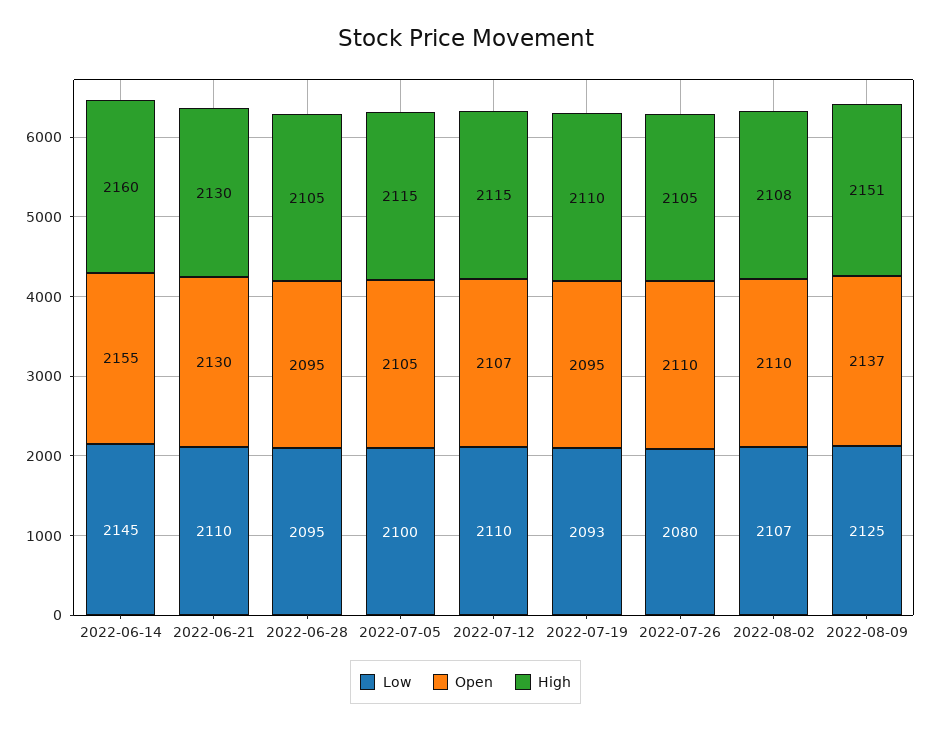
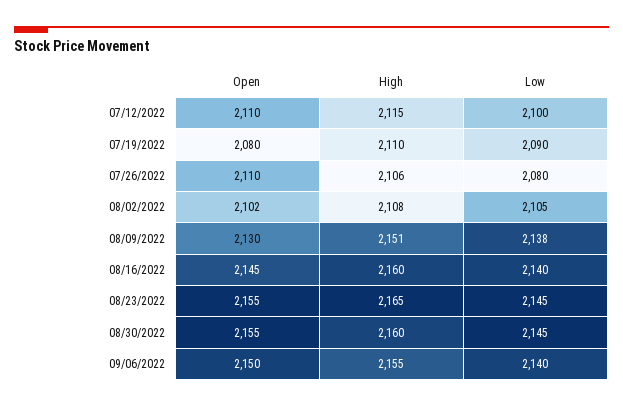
Low, 2022-06-14: 2145 -> none
Open, 2022-06-14: 2155 -> none
High, 2022-06-14: 2160 -> none
Low, 2022-06-21: 2110 -> none
Open, 2022-06-21: 2130 -> none
High, 2022-06-21: 2130 -> none
Low, 2022-06-28: 2095 -> none
Open, 2022-06-28: 2095 -> none
High, 2022-06-28: 2105 -> none
Low, 2022-07-05: 2100 -> none
Open, 2022-07-05: 2105 -> none
High, 2022-07-05: 2115 -> none
Low, 2022-07-12: 2110 -> 2100
Open, 2022-07-12: 2107 -> 2110
Low, 2022-07-19: 2093 -> 2090
Open, 2022-07-19: 2095 -> 2080
High, 2022-07-26: 2105 -> 2106
Low, 2022-08-02: 2107 -> 2105
Open, 2022-08-02: 2110 -> 2102
Low, 2022-08-09: 2125 -> 2138
Open, 2022-08-09: 2137 -> 2130
Open, 08/16/2022: none -> 2145
High, 08/16/2022: none -> 2160
Low, 08/16/2022: none -> 2140
Open, 08/23/2022: none -> 2155
High, 08/23/2022: none -> 2165
Low, 08/23/2022: none -> 2145
Open, 08/30/2022: none -> 2155
High, 08/30/2022: none -> 2160
Low, 08/30/2022: none -> 2145
Open, 09/06/2022: none -> 2150
High, 09/06/2022: none -> 2155
Low, 09/06/2022: none -> 2140

